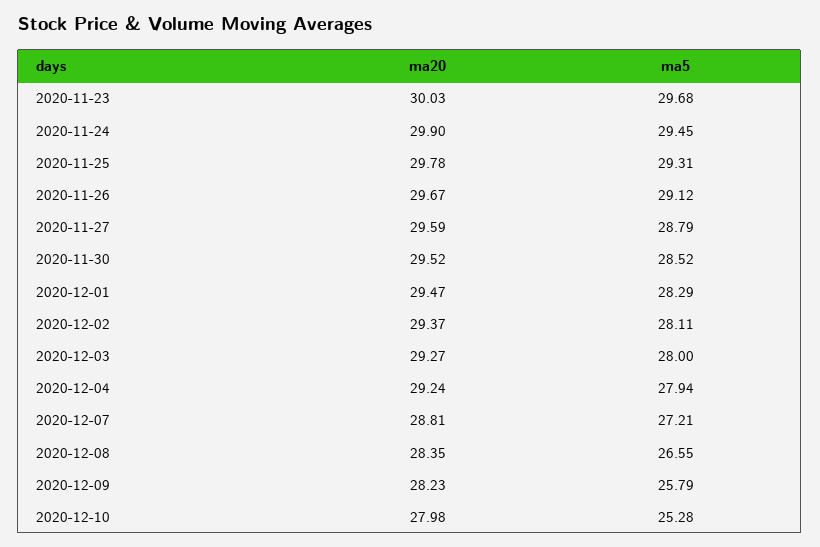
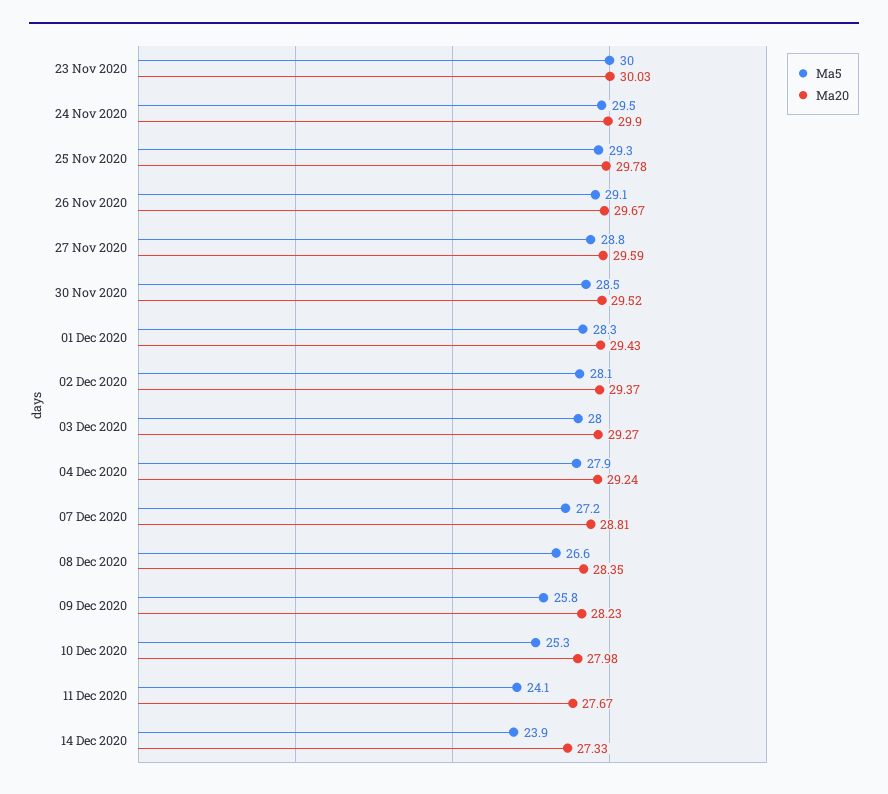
ma5, 2020-11-23: 29.68 -> 30
ma20, 2020-12-01: 29.47 -> 29.43
ma5, 11 Dec 2020: none -> 24.1
ma20, 11 Dec 2020: none -> 27.67
ma5, 14 Dec 2020: none -> 23.9
ma20, 14 Dec 2020: none -> 27.33

